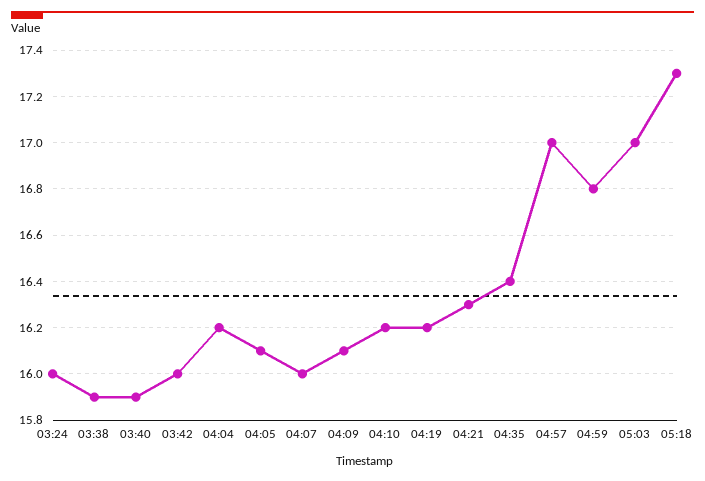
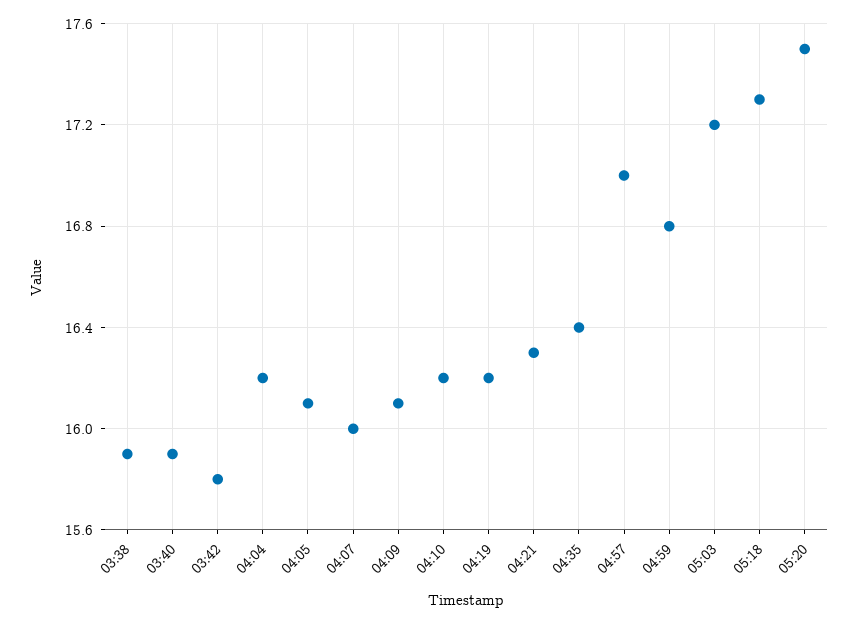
03:24: 16 -> none
03:42: 16 -> 15.8
05:03: 17 -> 17.2
05:20: none -> 17.5

